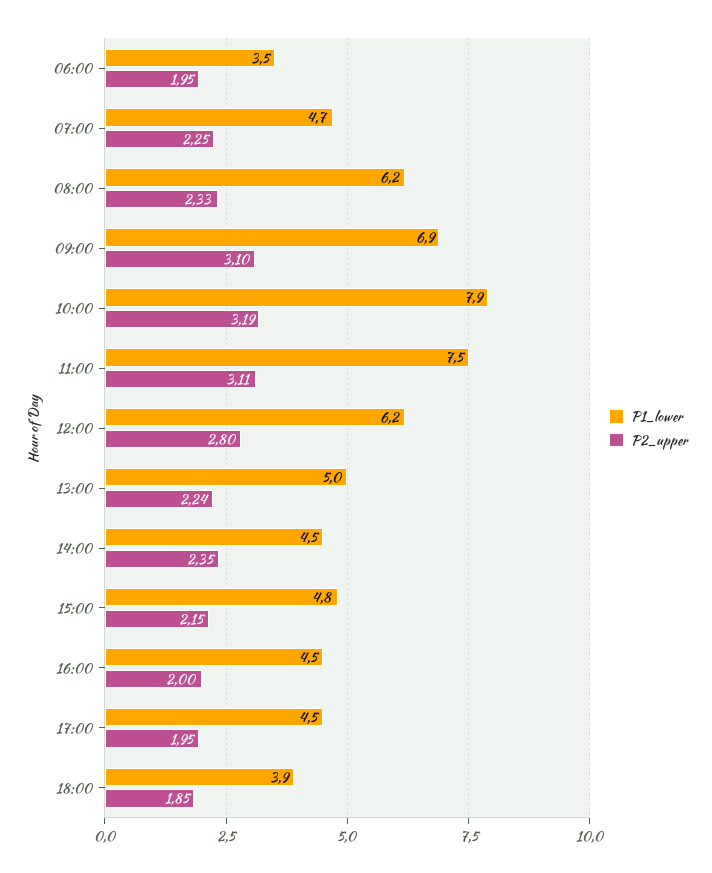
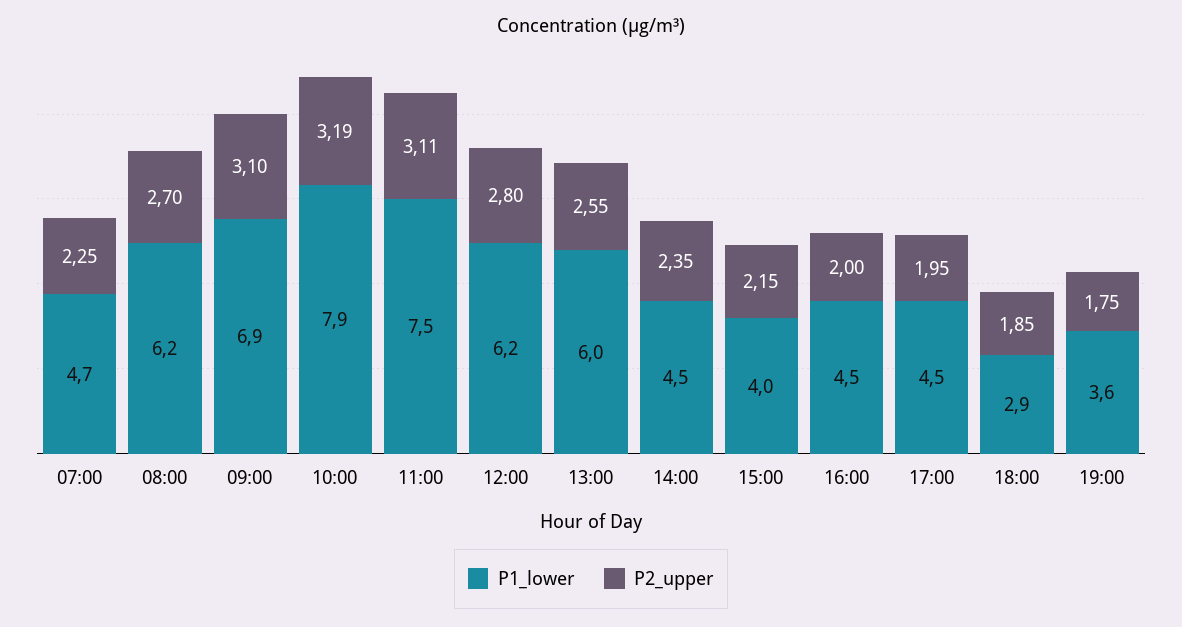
P1_lower, 06:00: 3.5 -> none
P2_upper, 06:00: 1.95 -> none
P2_upper, 08:00: 2.33 -> 2.7
P1_lower, 13:00: 5 -> 6
P2_upper, 13:00: 2.24 -> 2.55
P1_lower, 15:00: 4.8 -> 4
P1_lower, 18:00: 3.9 -> 2.9
P1_lower, 19:00: none -> 3.6
P2_upper, 19:00: none -> 1.75

